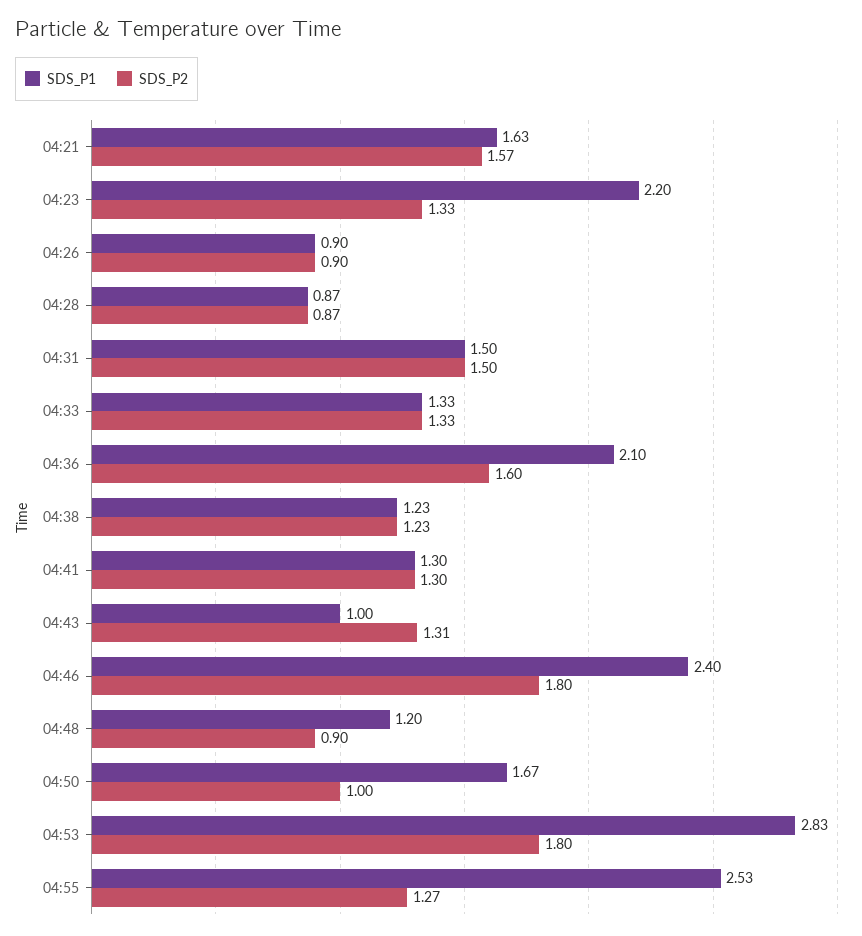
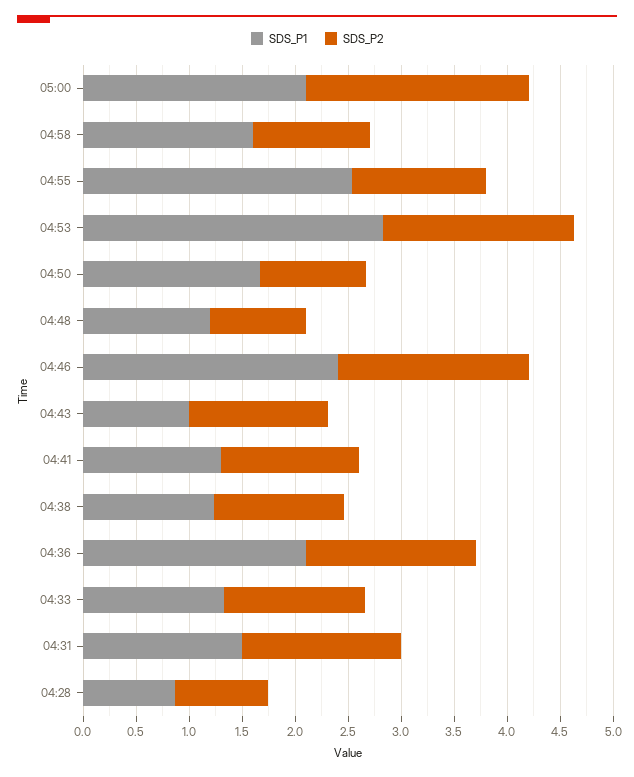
SDS_P1, 04:21: 1.63 -> none
SDS_P2, 04:21: 1.57 -> none
SDS_P1, 04:23: 2.2 -> none
SDS_P2, 04:23: 1.33 -> none
SDS_P1, 04:26: 0.9 -> none
SDS_P2, 04:26: 0.9 -> none
SDS_P1, 05:00: none -> 2.1
SDS_P2, 05:00: none -> 2.1
SDS_P1, 04:58: none -> 1.6
SDS_P2, 04:58: none -> 1.1

